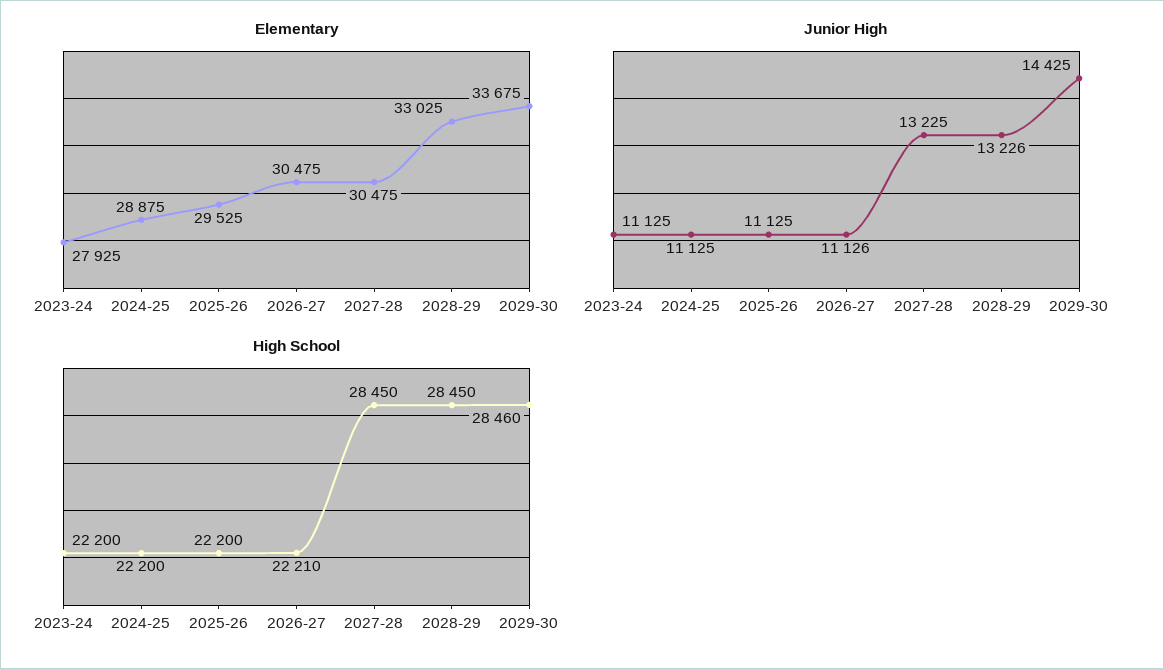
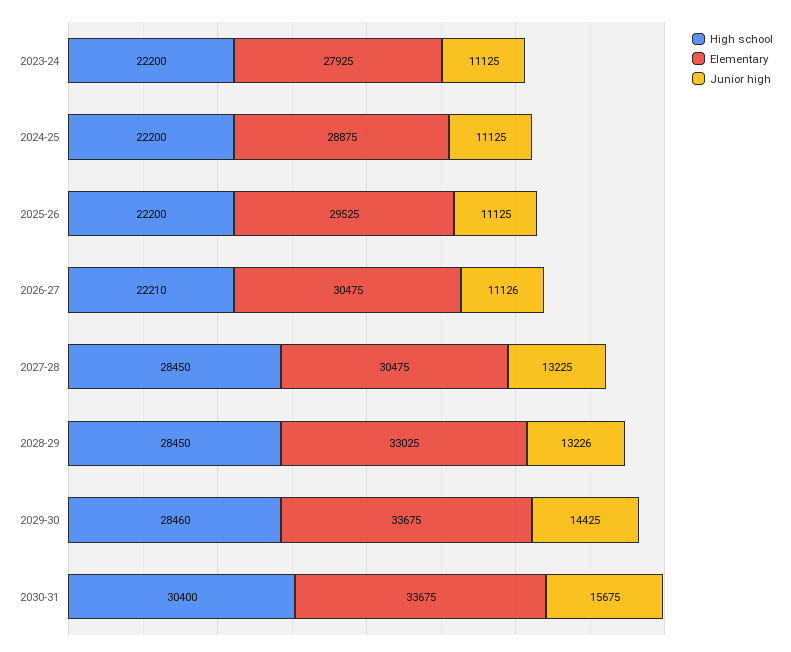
High School, 2030-31: none -> 30400
Elementary, 2030-31: none -> 33675
Junior High, 2030-31: none -> 15675

